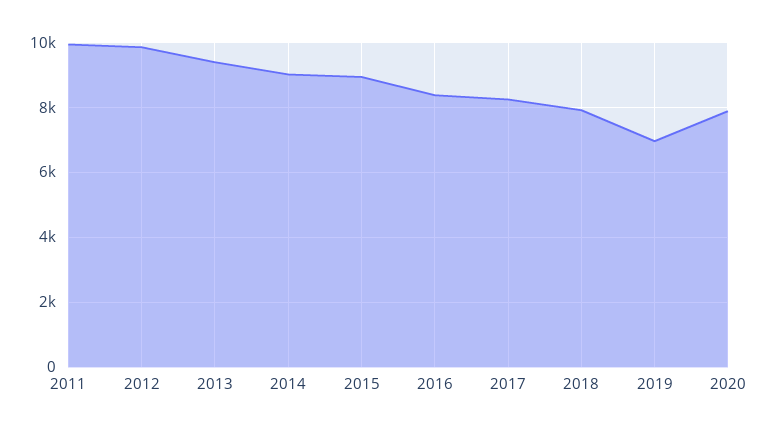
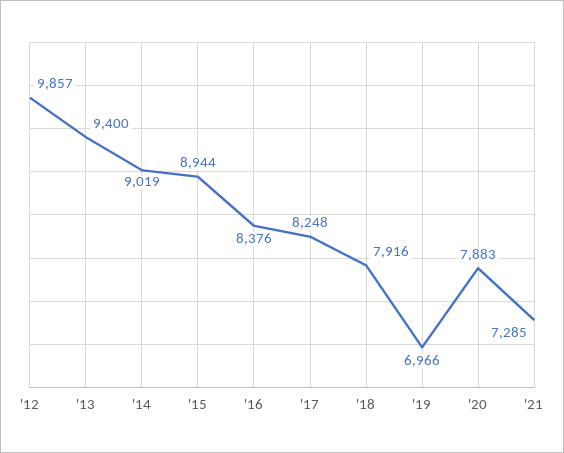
2011: 10000 -> none
'21: none -> 7285

